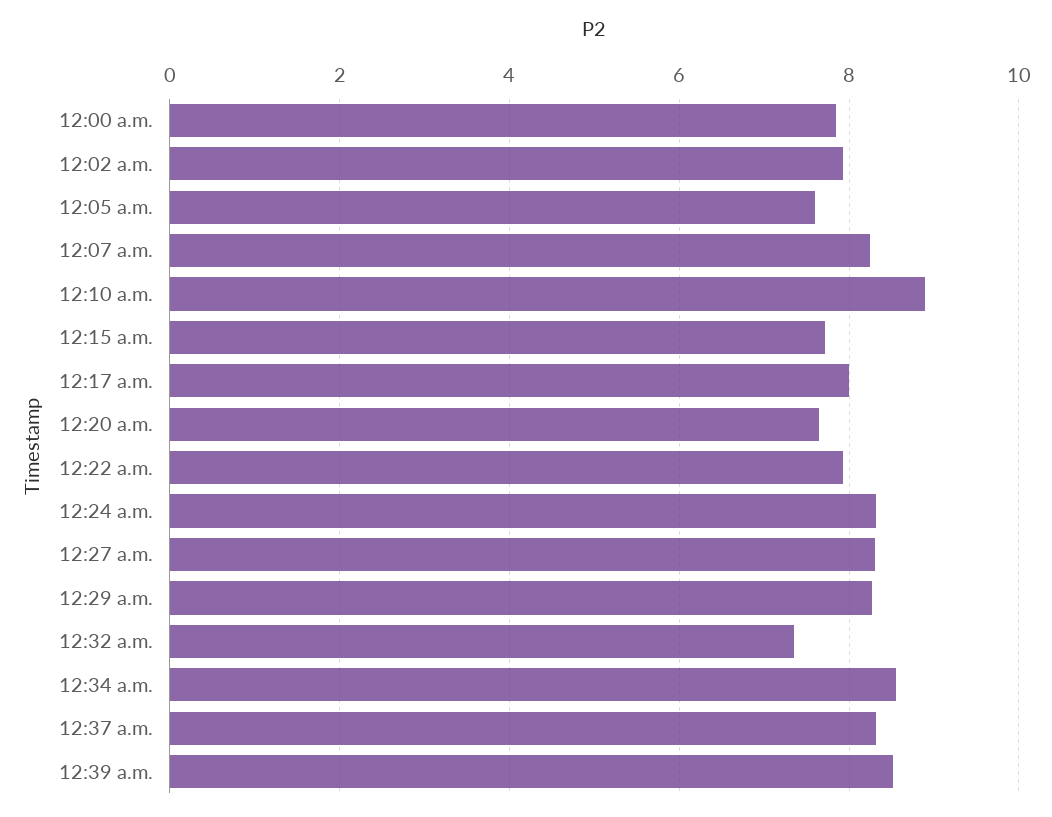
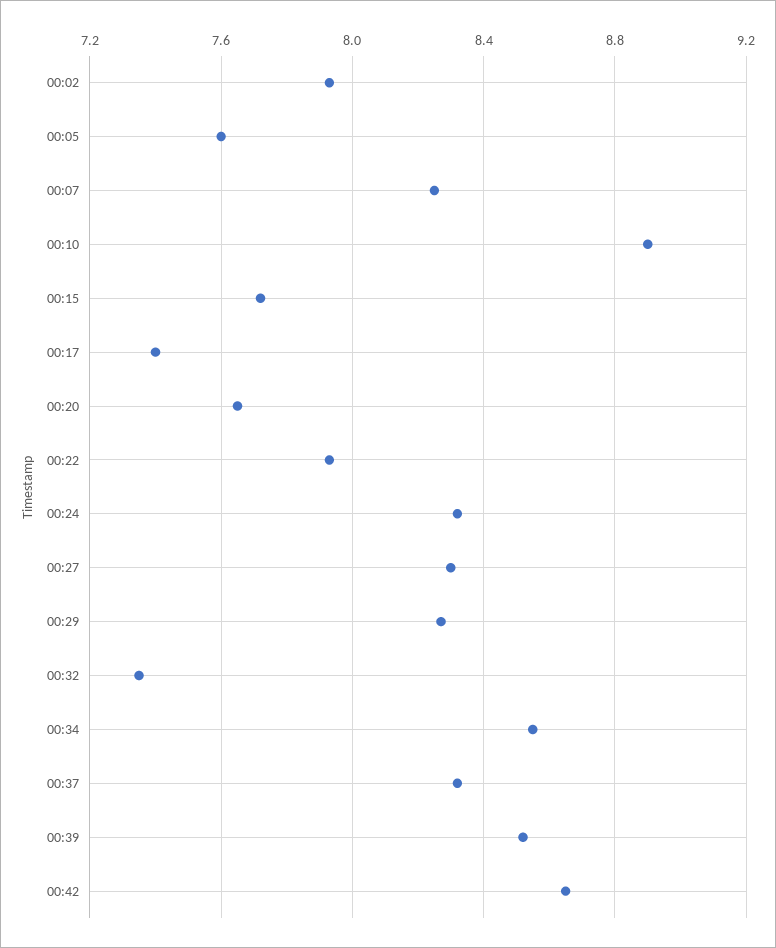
12:00 a.m.: 7.8 -> none
12:17 a.m.: 8 -> 7.4
00:42: none -> 8.65

